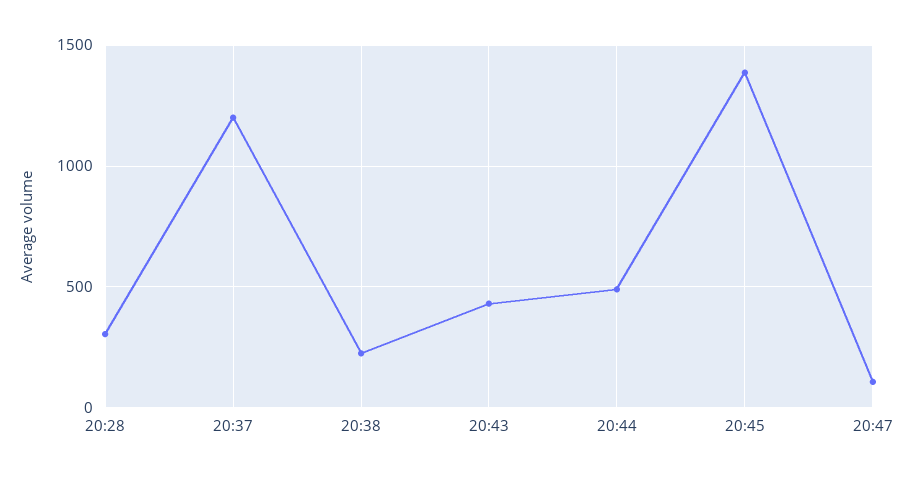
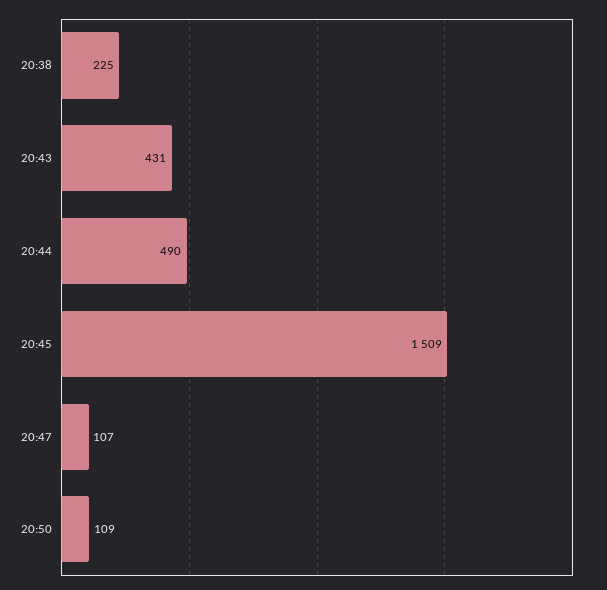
20:28: 300 -> none
20:37: 1200 -> none
20:45: 1400 -> 1509
20:50: none -> 109

